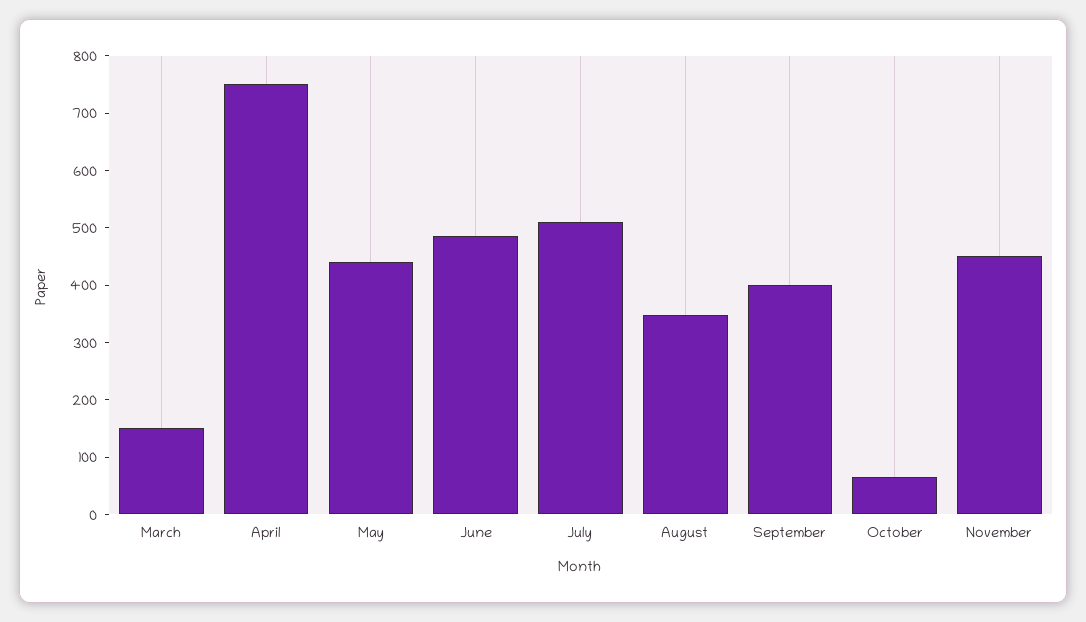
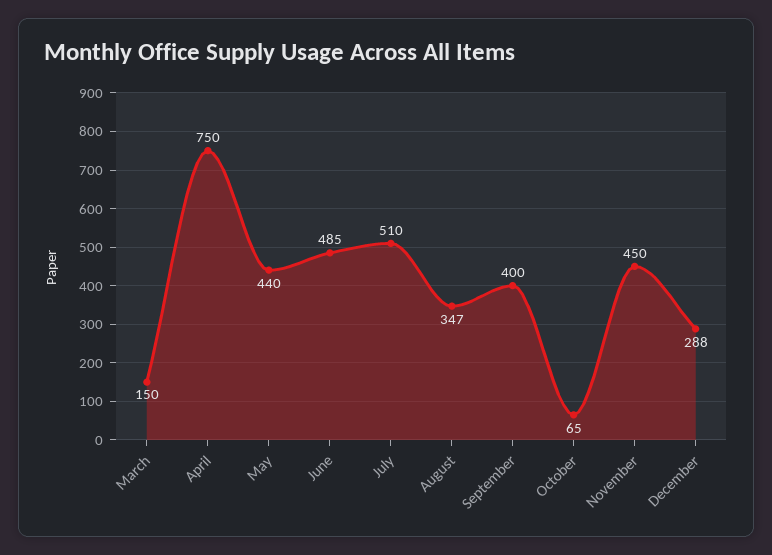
December: none -> 288

